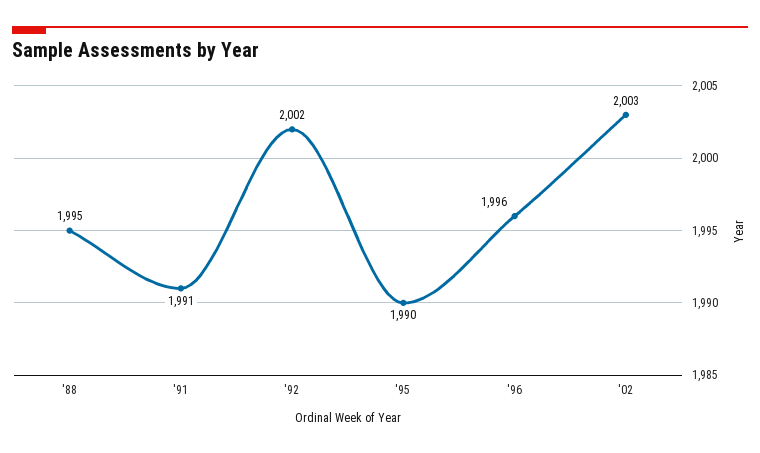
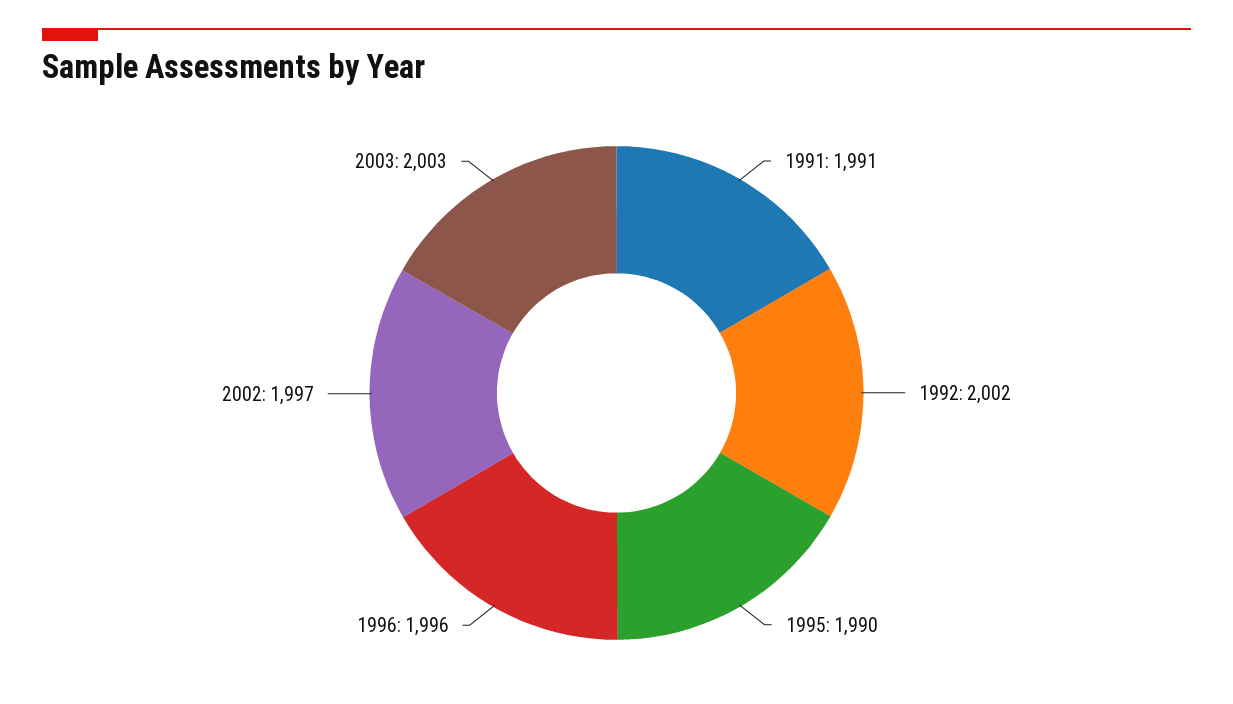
'88: 1995 -> none
'02: 2003 -> 1997
2003: none -> 2003

